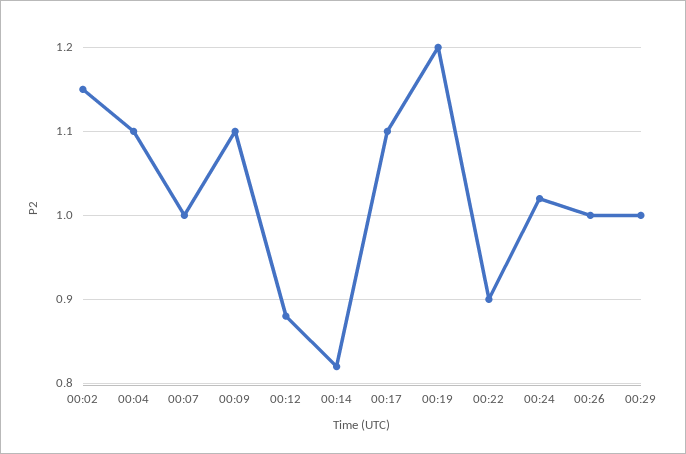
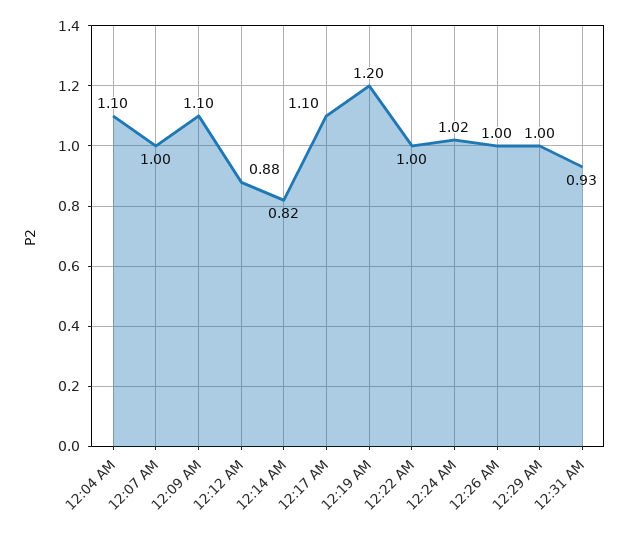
00:02: 1.15 -> none
00:22: 0.9 -> 1
12:31 AM: none -> 0.93

